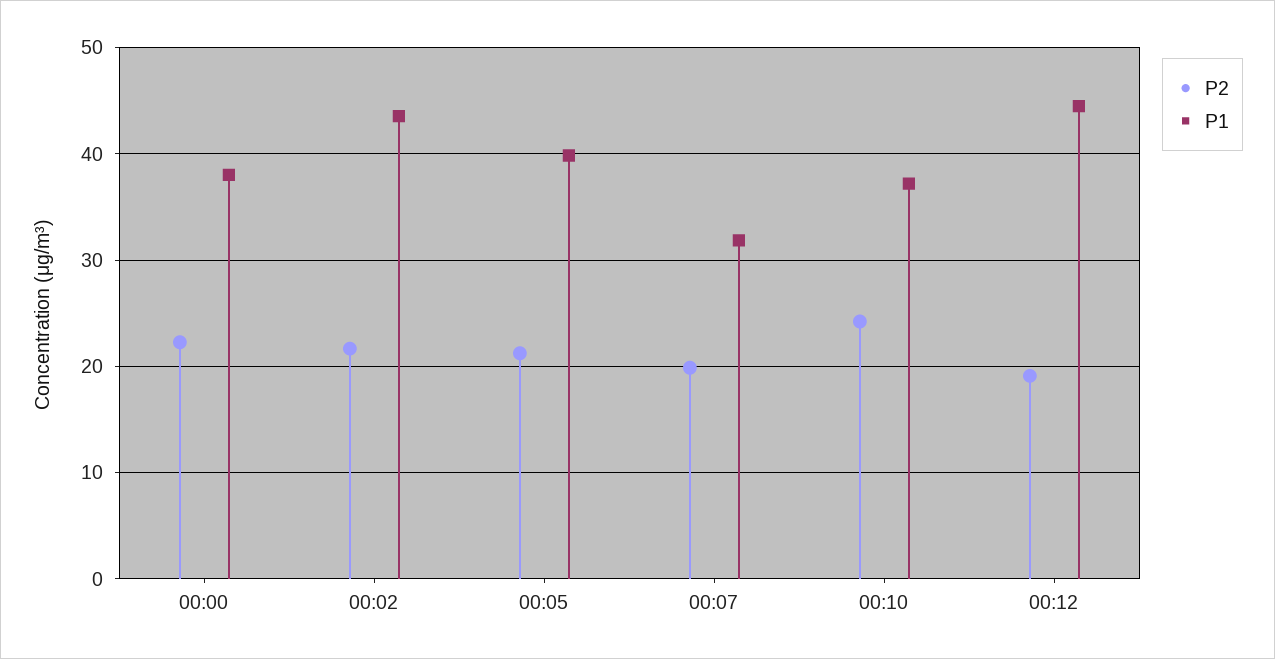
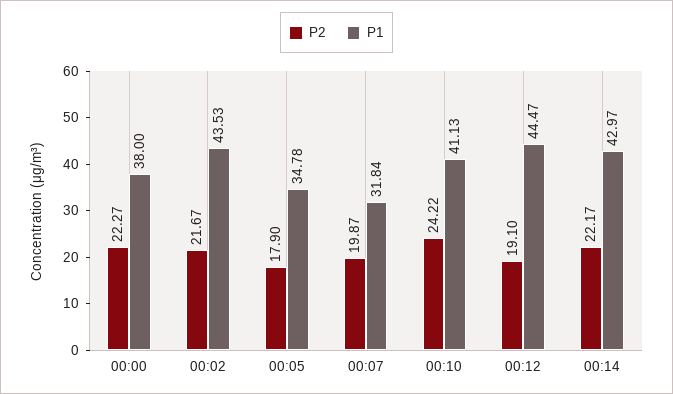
P2, 00:05: 21 -> 17.9
P1, 00:05: 40 -> 34.78
P1, 00:10: 37 -> 41.13
P2, 00:14: none -> 22.17
P1, 00:14: none -> 42.97

